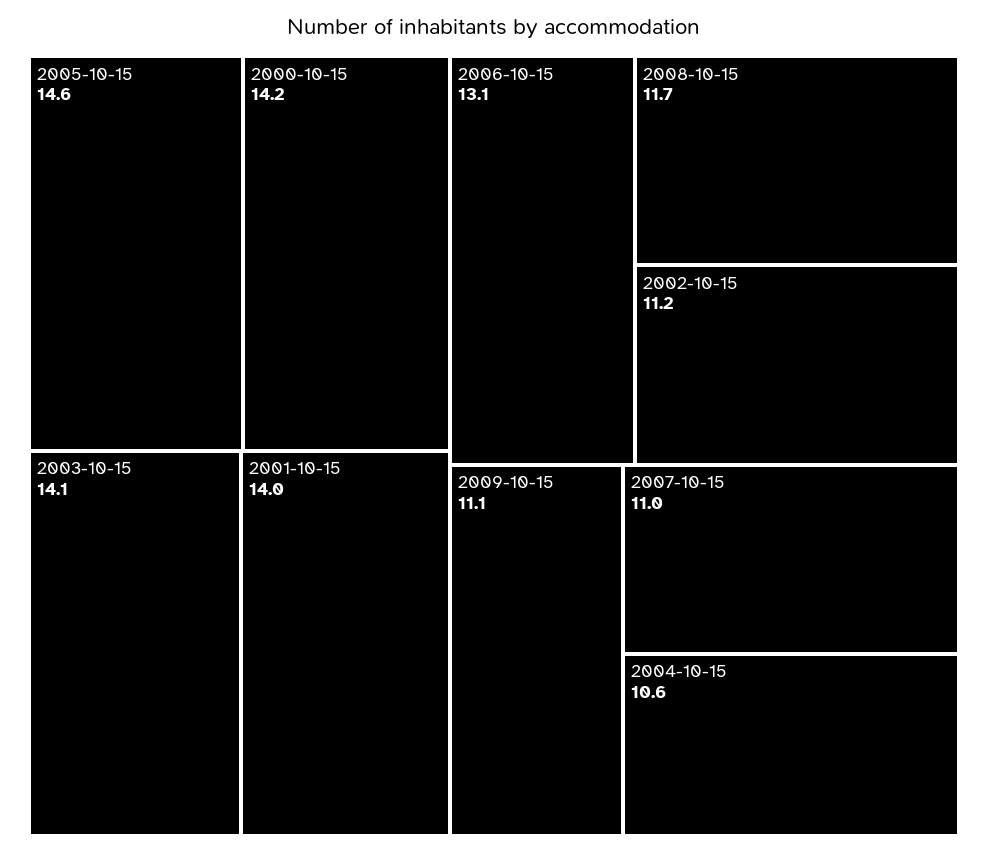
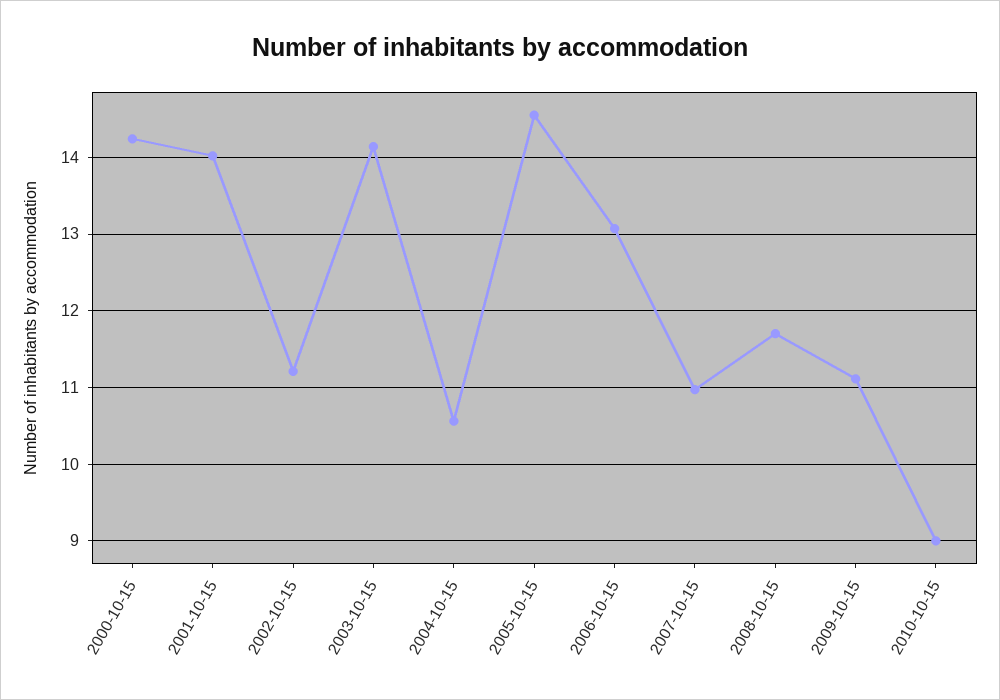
2010-10-15: none -> 9

